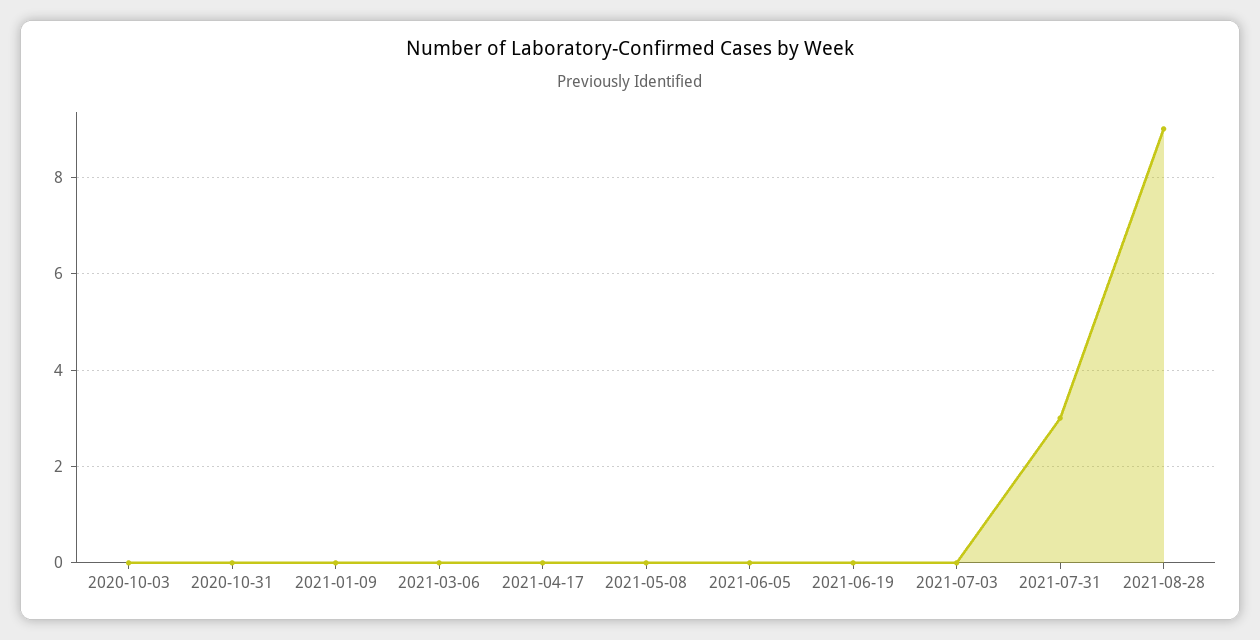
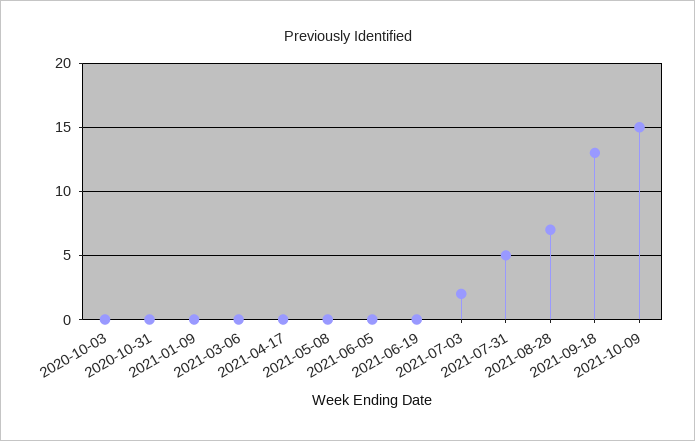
2021-07-03: 0 -> 2
2021-07-31: 3 -> 5
2021-08-28: 9 -> 7
2021-09-18: none -> 13
2021-10-09: none -> 15

